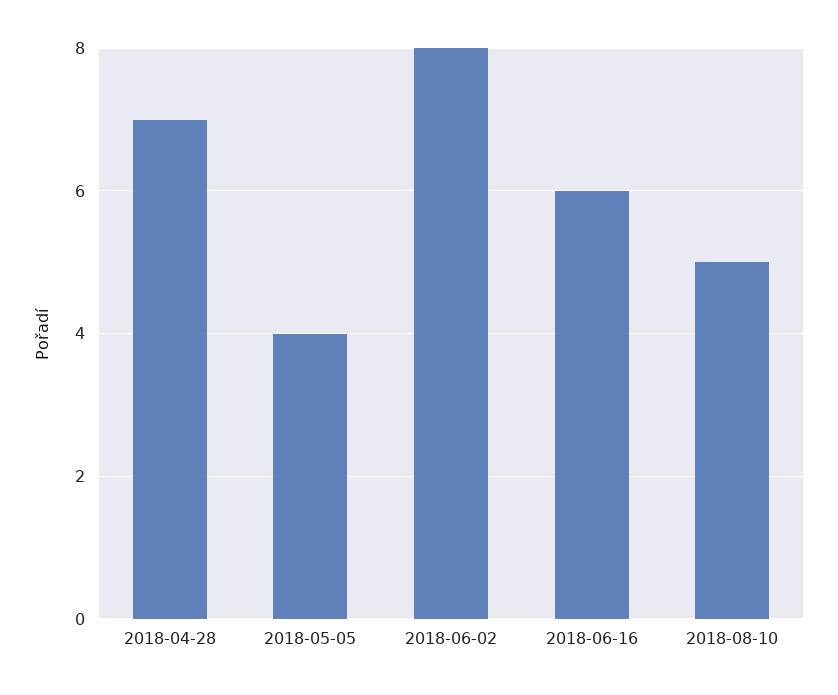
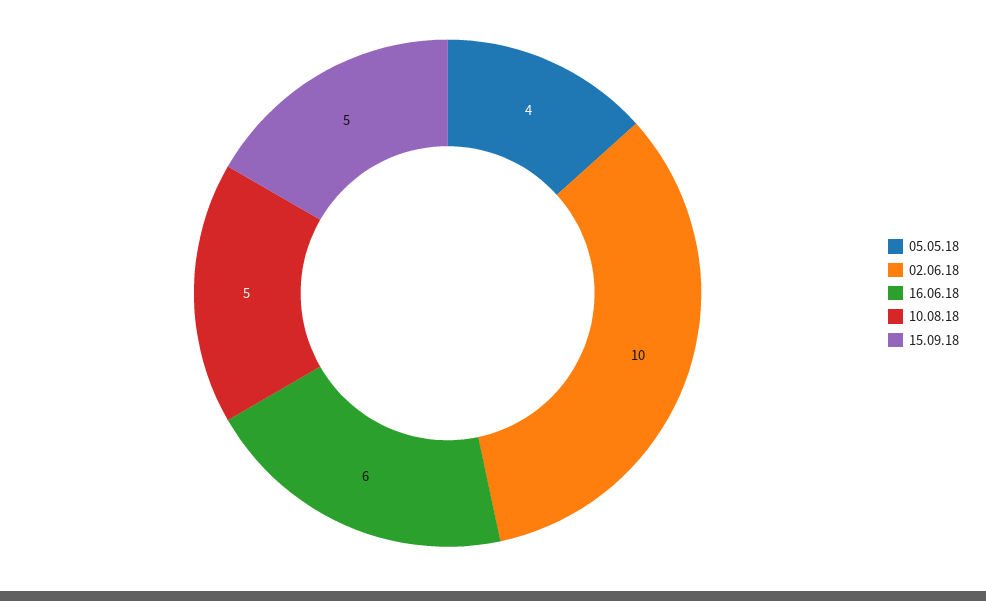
2018-04-28: 7 -> none
2018-06-02: 8 -> 10
15.09.18: none -> 5

